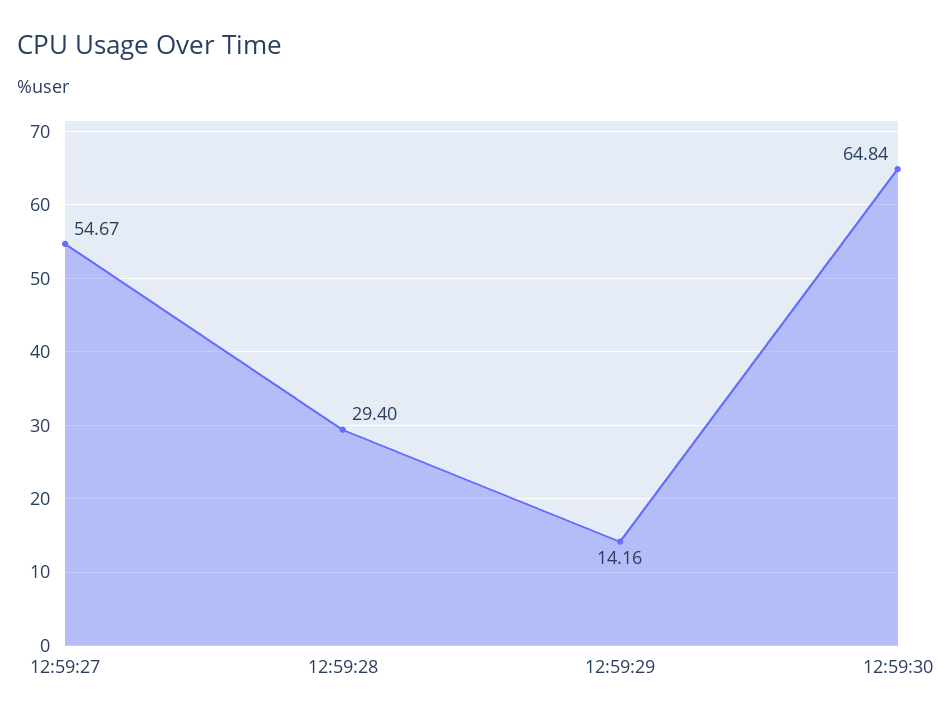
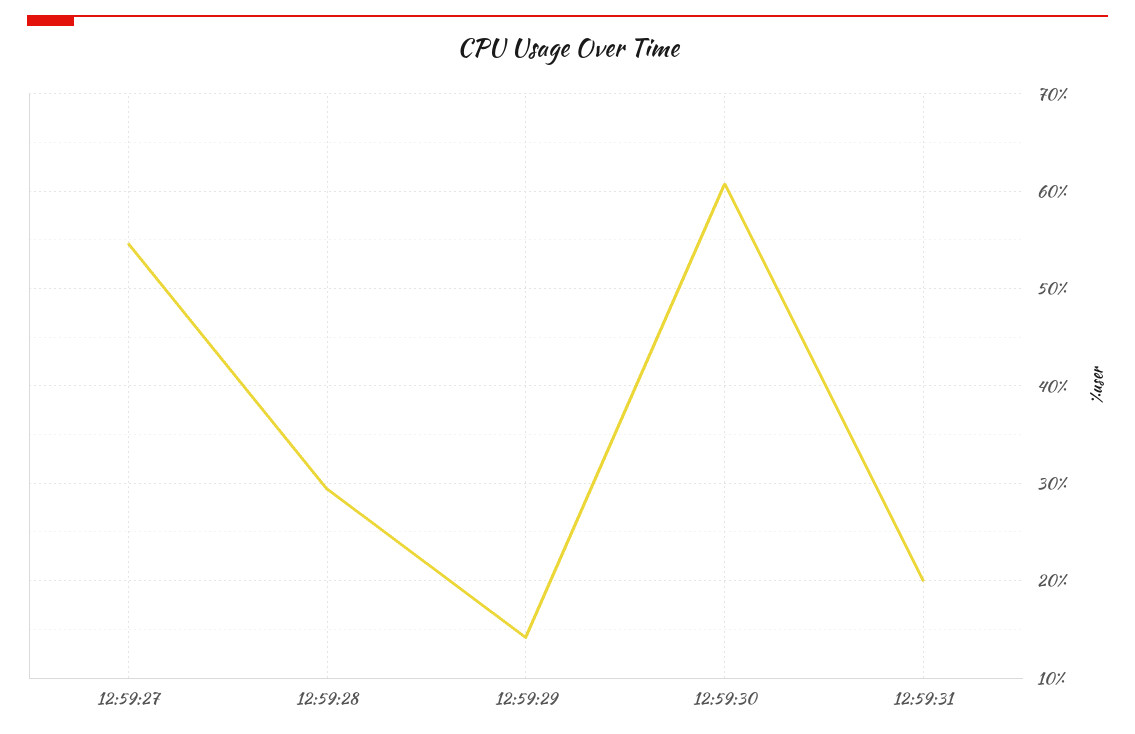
12:59:30: 64.84 -> 61
12:59:31: none -> 20

